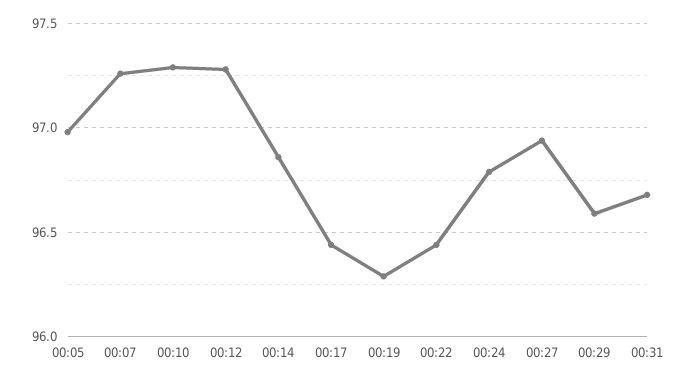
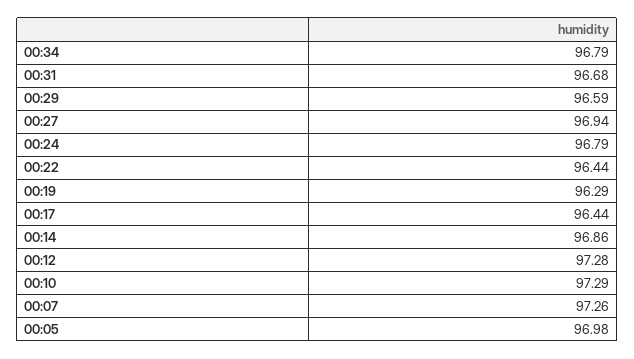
00:34: none -> 96.79

